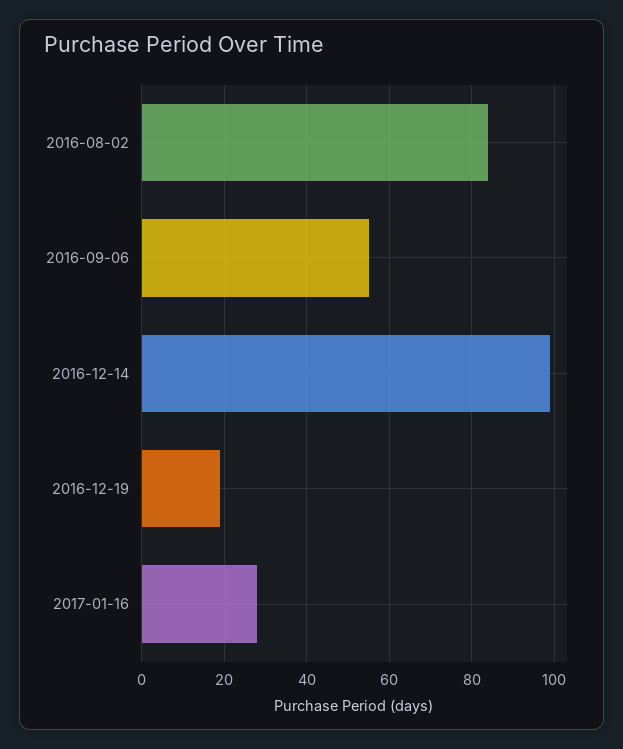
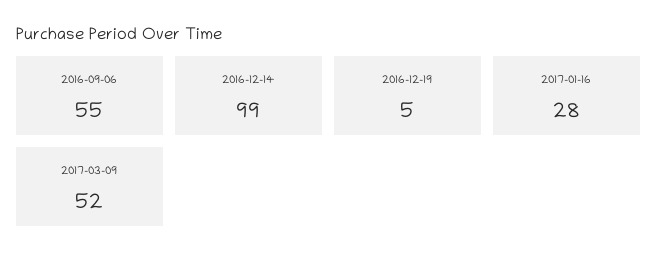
2016-08-02: 85 -> none
2016-12-19: 20 -> 5
2017-03-09: none -> 52

